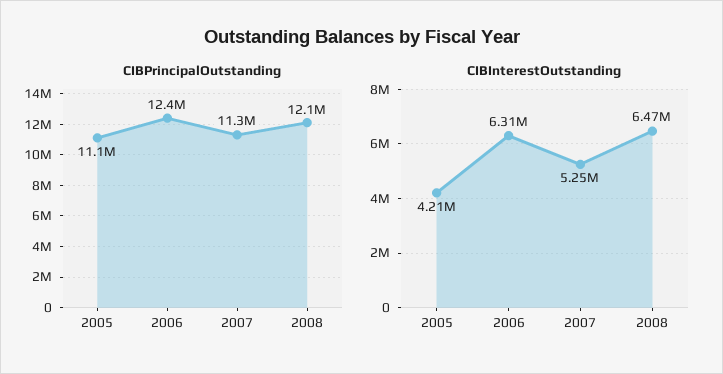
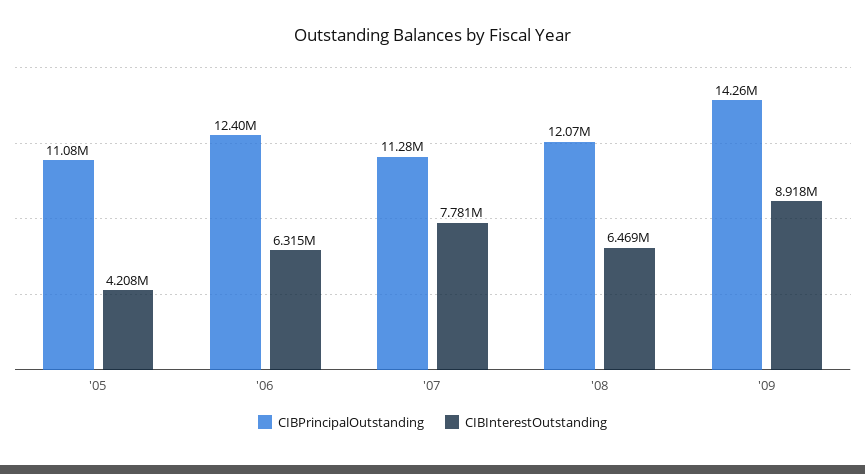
CIBInterestOutstanding, 2007: 5250000 -> 7781000
CIBPrincipalOutstanding, '09: none -> 14260000
CIBInterestOutstanding, '09: none -> 8918000

